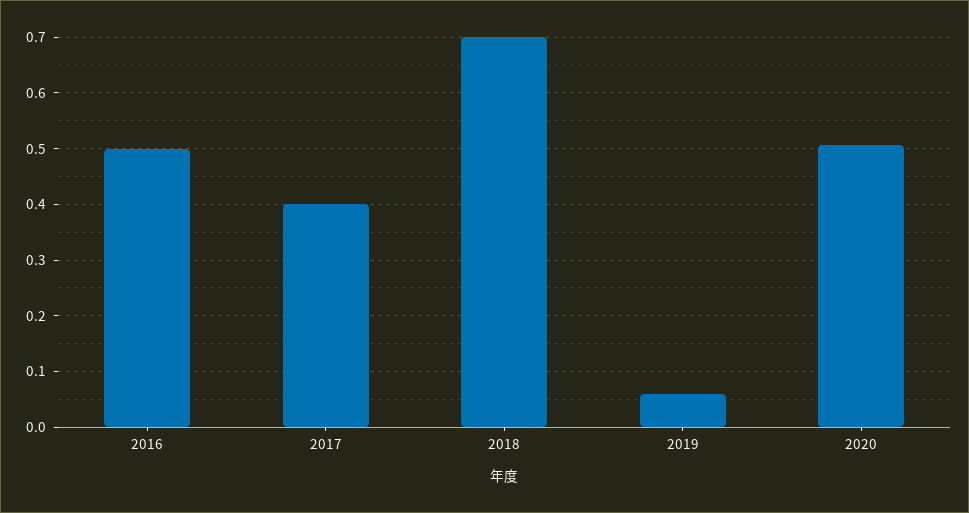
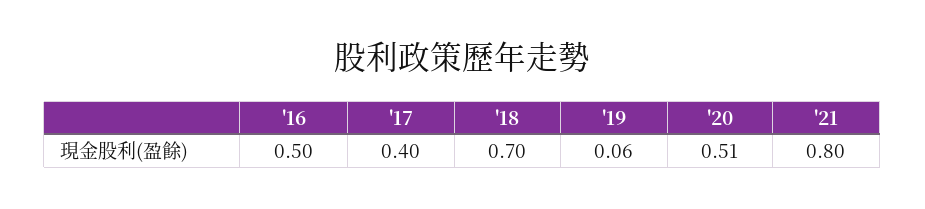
'21: none -> 0.8

